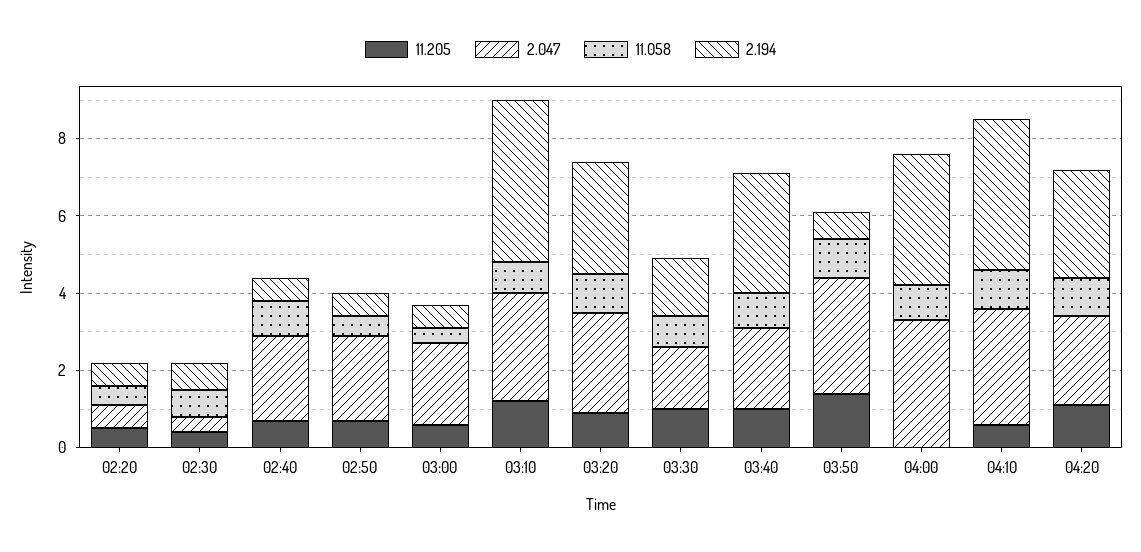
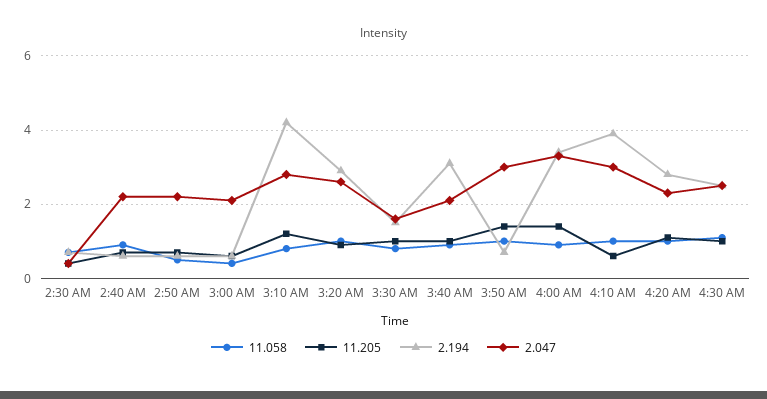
11.205, 02:20: 0.5 -> none
2.047, 02:20: 0.5 -> none
11.058, 02:20: 0.5 -> none
2.194, 02:20: 0.5 -> none
11.205, 04:00: 0 -> 1.5
11.058, 4:30 AM: none -> 1
11.205, 4:30 AM: none -> 1
2.194, 4:30 AM: none -> 2.5
2.047, 4:30 AM: none -> 2.5

